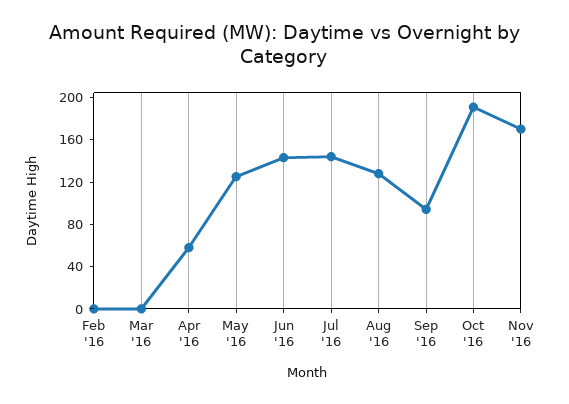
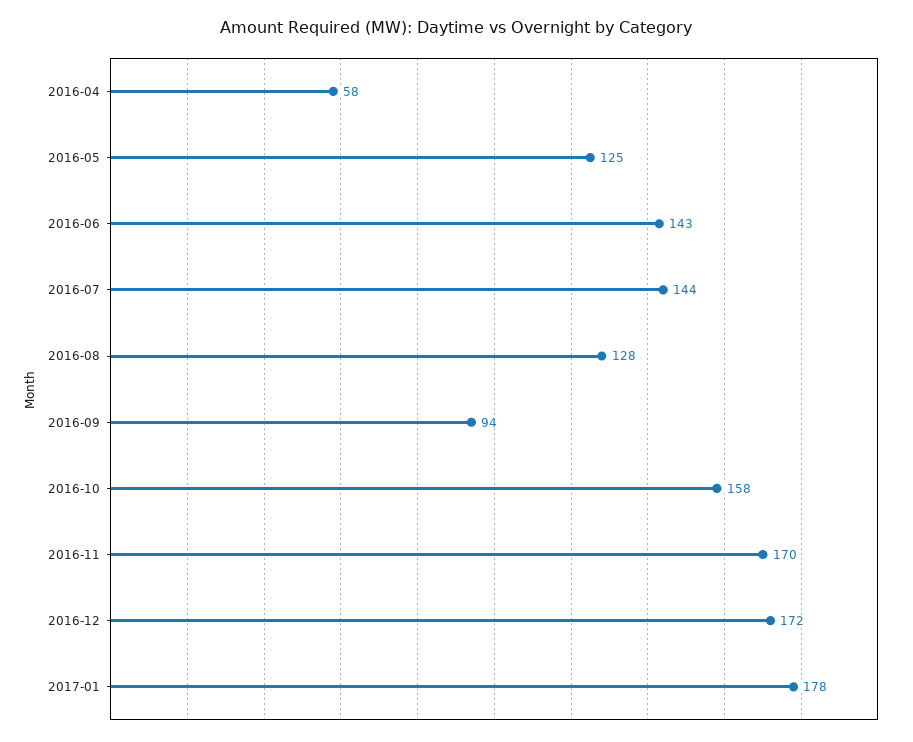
Feb '16: 0 -> none
Mar '16: 0 -> none
Oct '16: 190 -> 158
2016-12: none -> 172
2017-01: none -> 178

